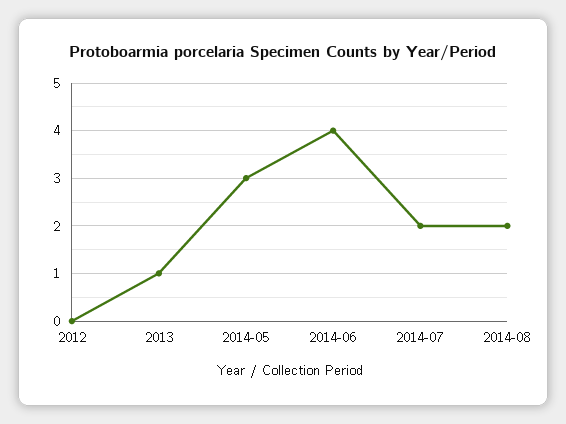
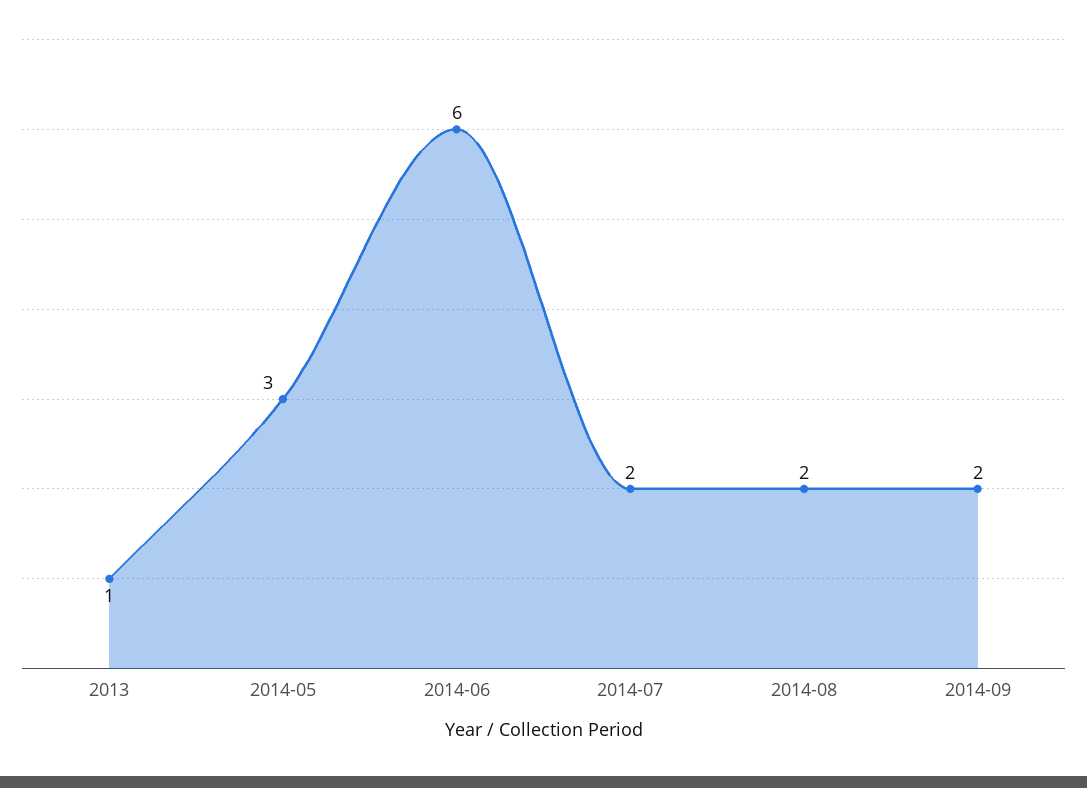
2012: 0 -> none
2014-06: 4 -> 6
2014-09: none -> 2

